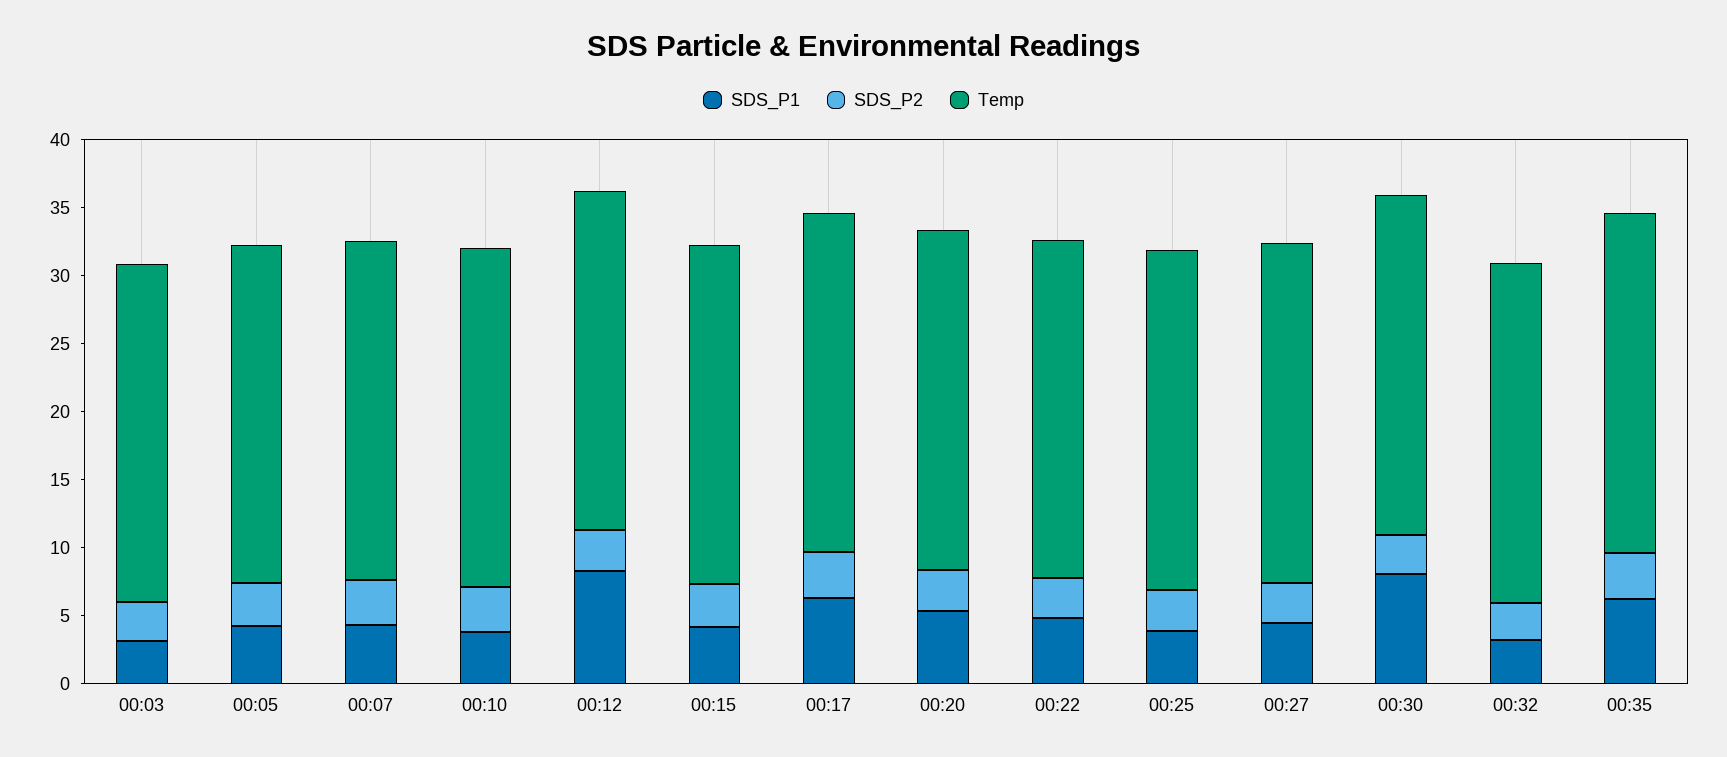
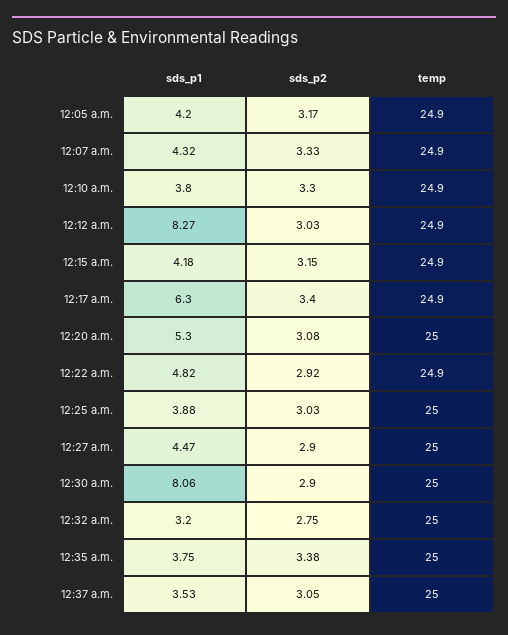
SDS_P1, 00:03: 3 -> none
SDS_P2, 00:03: 3 -> none
Temp, 00:03: 25 -> none
SDS_P1, 00:35: 6 -> 3.75
SDS_P1, 12:37 a.m.: none -> 3.53
SDS_P2, 12:37 a.m.: none -> 3.05
Temp, 12:37 a.m.: none -> 25

